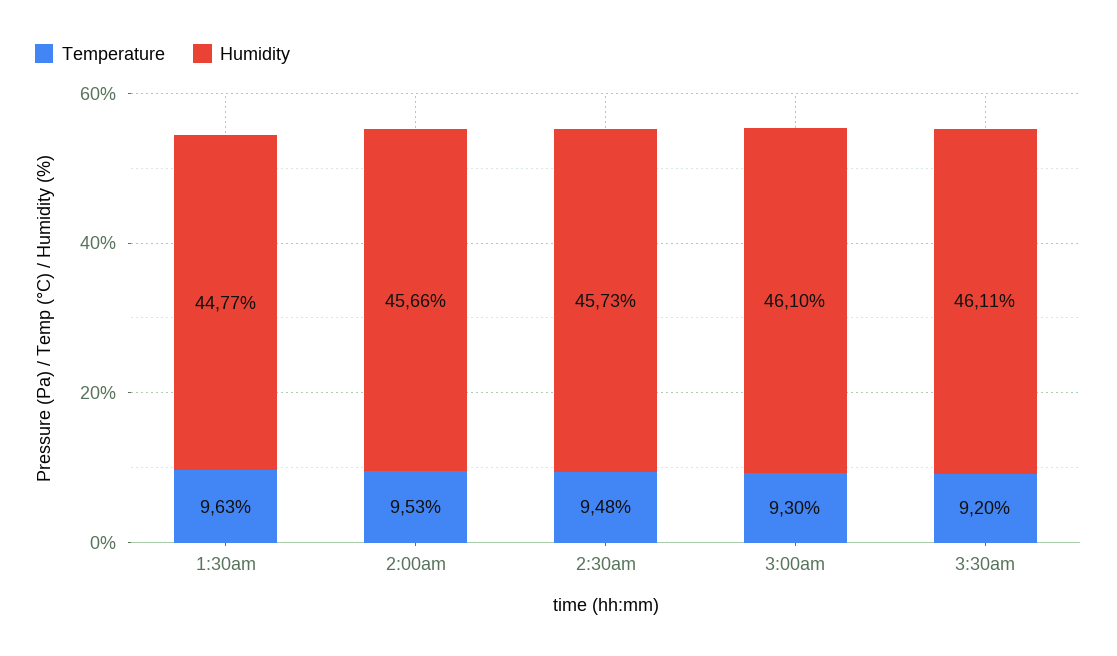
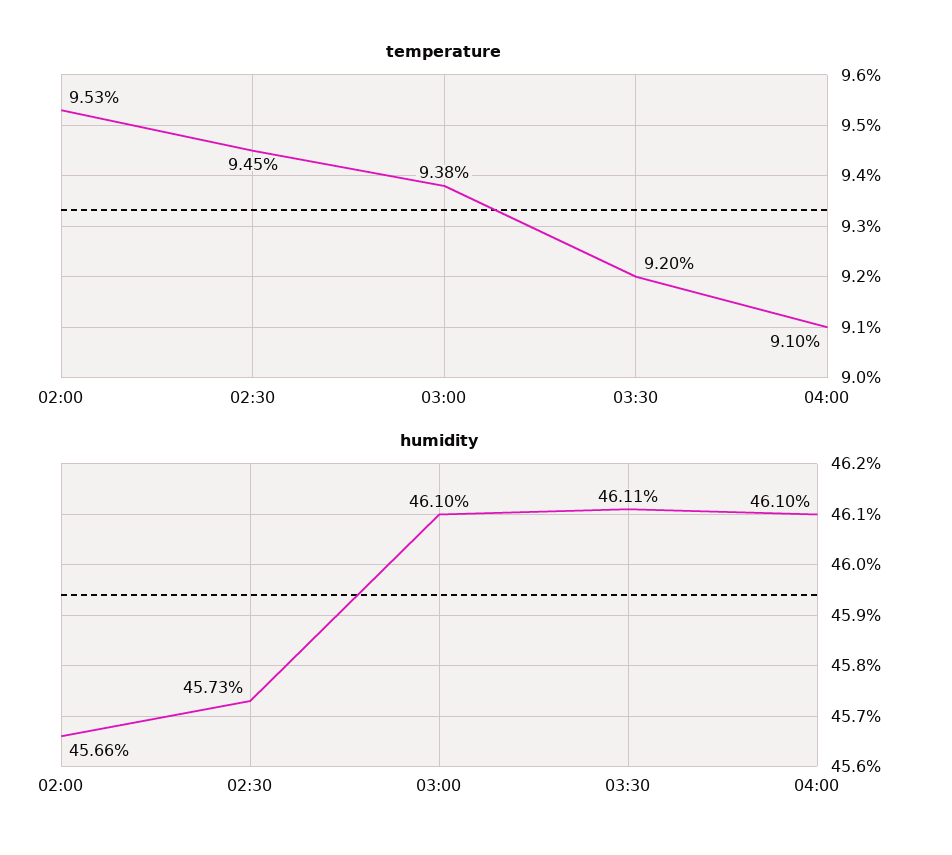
Temperature, 1:30am: 9.63 -> none
Humidity, 1:30am: 44.77 -> none
Temperature, 2:30am: 9.48 -> 9.45
Temperature, 3:00am: 9.3 -> 9.38
Temperature, 04:00: none -> 9.1
Humidity, 04:00: none -> 46.1

